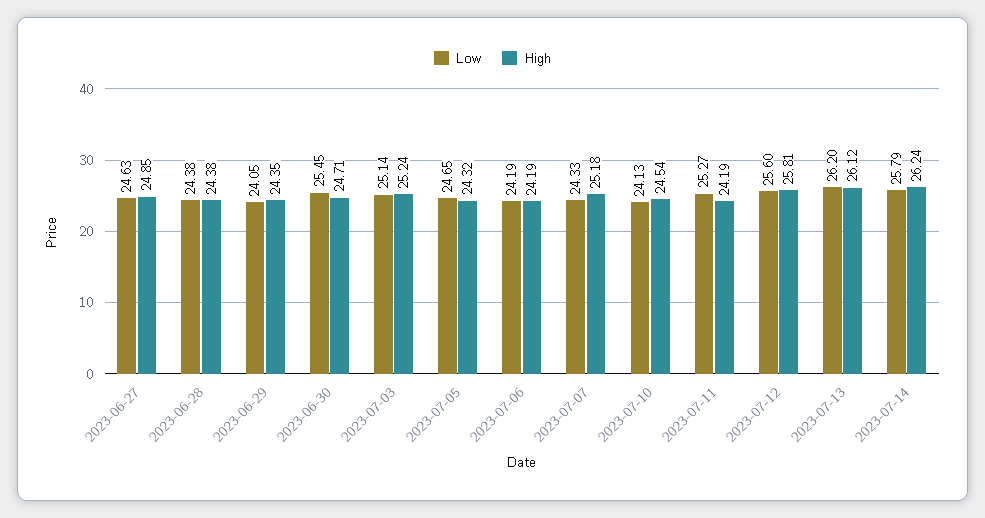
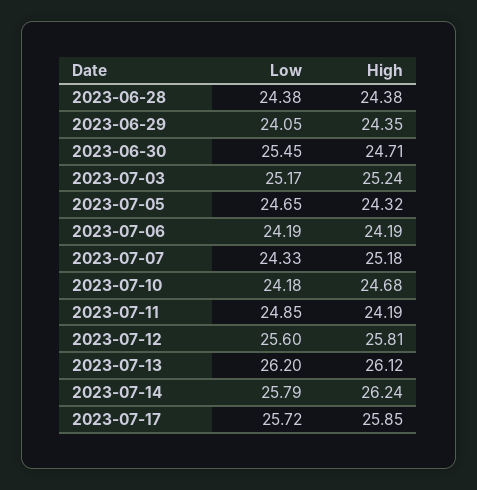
Low, 2023-06-27: 24.63 -> none
High, 2023-06-27: 24.85 -> none
Low, 2023-07-03: 25.14 -> 25.17
Low, 2023-07-10: 24.13 -> 24.18
High, 2023-07-10: 24.54 -> 24.68
Low, 2023-07-11: 25.27 -> 24.85
Low, 2023-07-17: none -> 25.72
High, 2023-07-17: none -> 25.85

